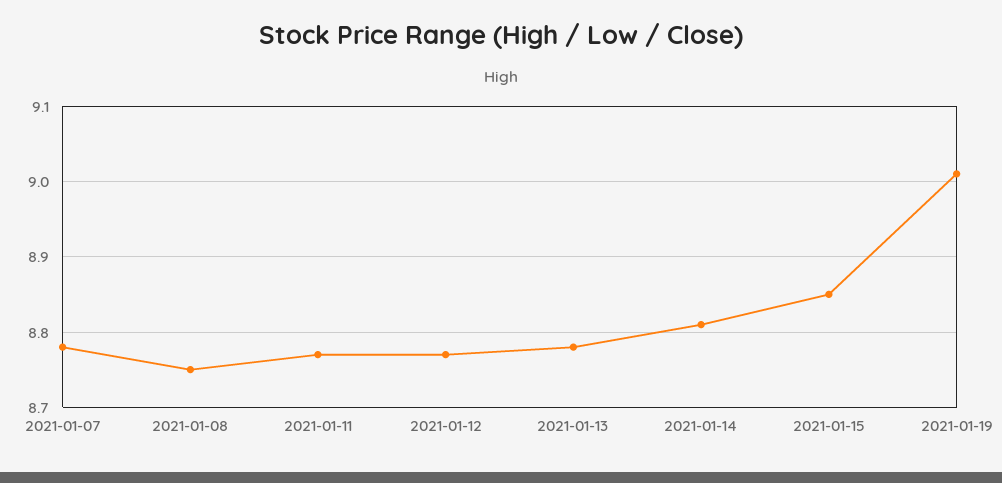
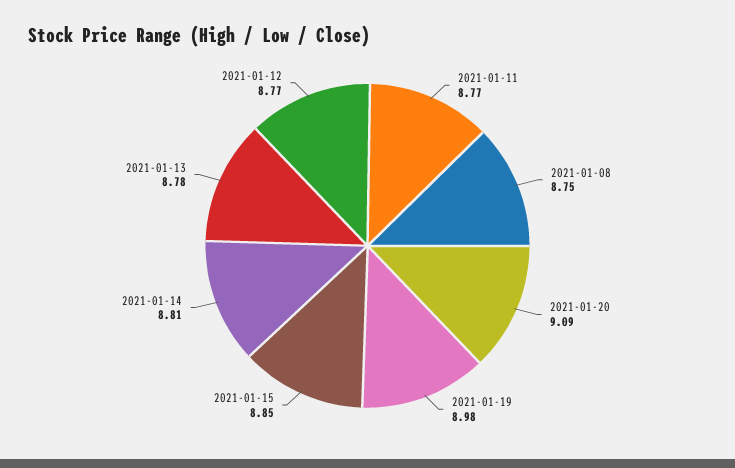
2021-01-07: 8.78 -> none
2021-01-19: 9.01 -> 8.98
2021-01-20: none -> 9.09

